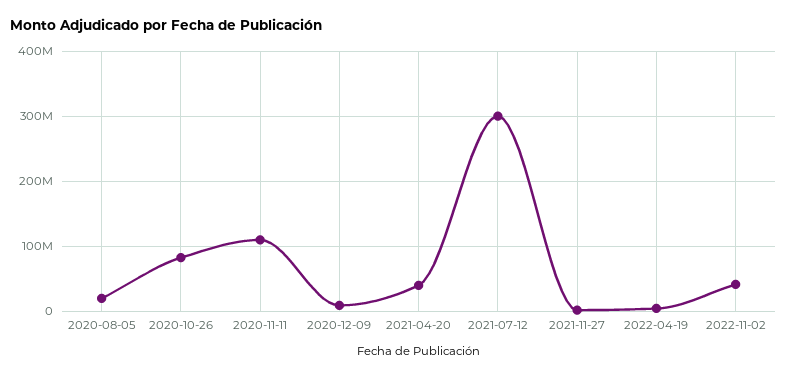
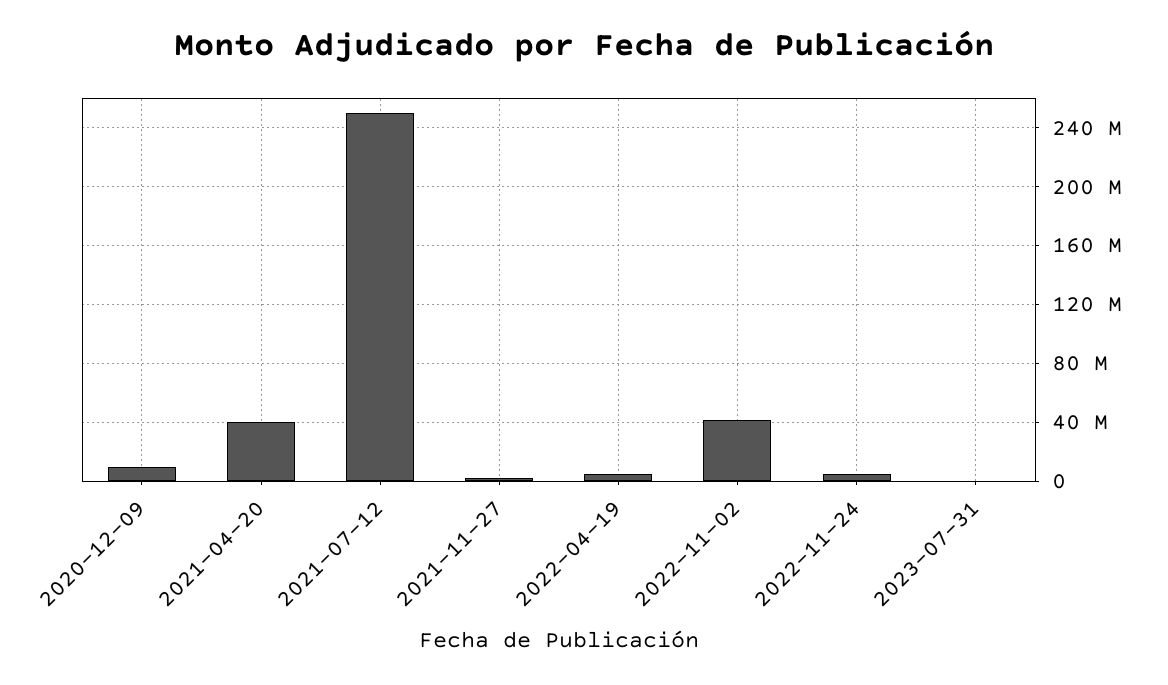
2020-08-05: 20000000 -> none
2020-10-26: 80000000 -> none
2020-11-11: 110000000 -> none
2021-07-12: 300000000 -> 250000000
2022-11-24: none -> 5000000
2023-07-31: none -> 0

